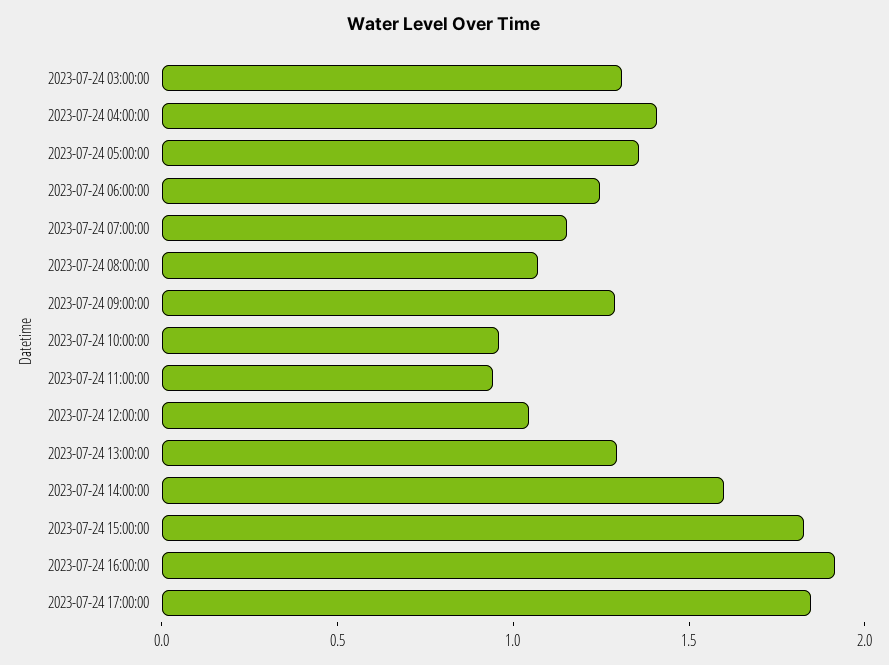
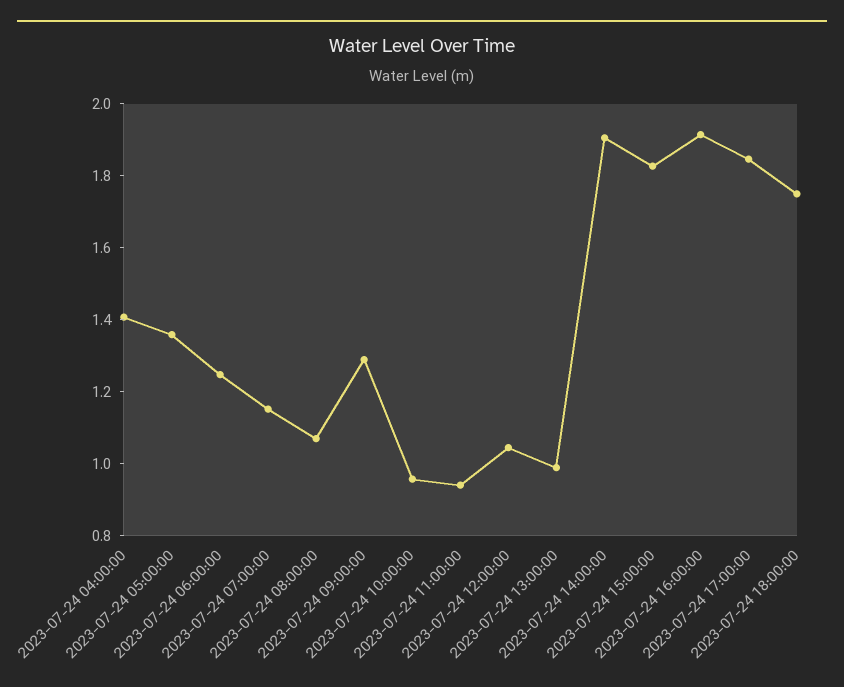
2023-07-24 03:00:00: 1.3 -> none
2023-07-24 13:00:00: 1.3 -> 1
2023-07-24 14:00:00: 1.6 -> 1.9
2023-07-24 18:00:00: none -> 1.75

